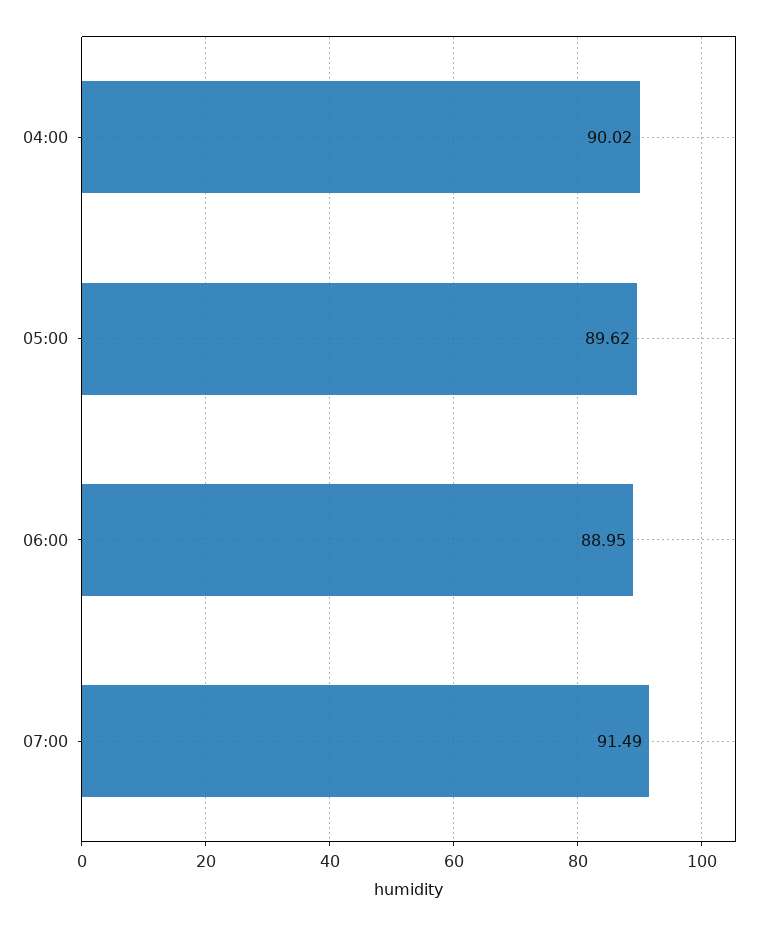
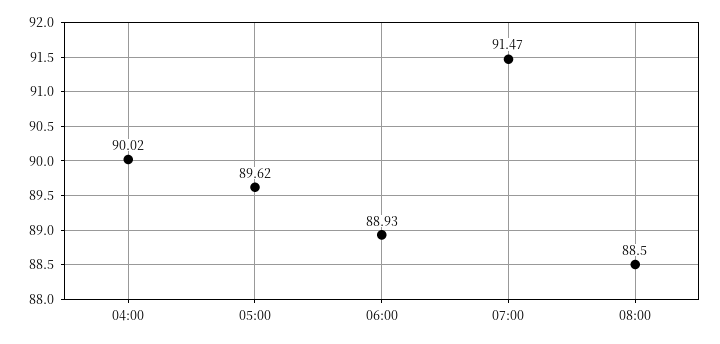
06:00: 88.95 -> 88.93
07:00: 91.49 -> 91.47
08:00: none -> 88.5

